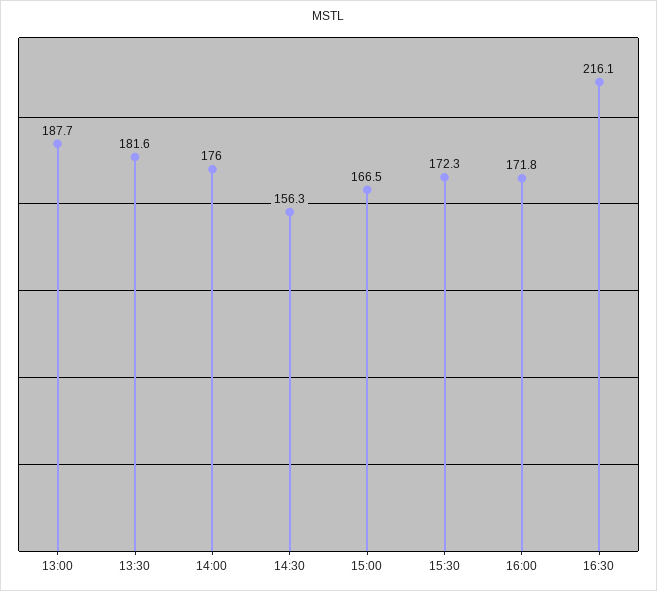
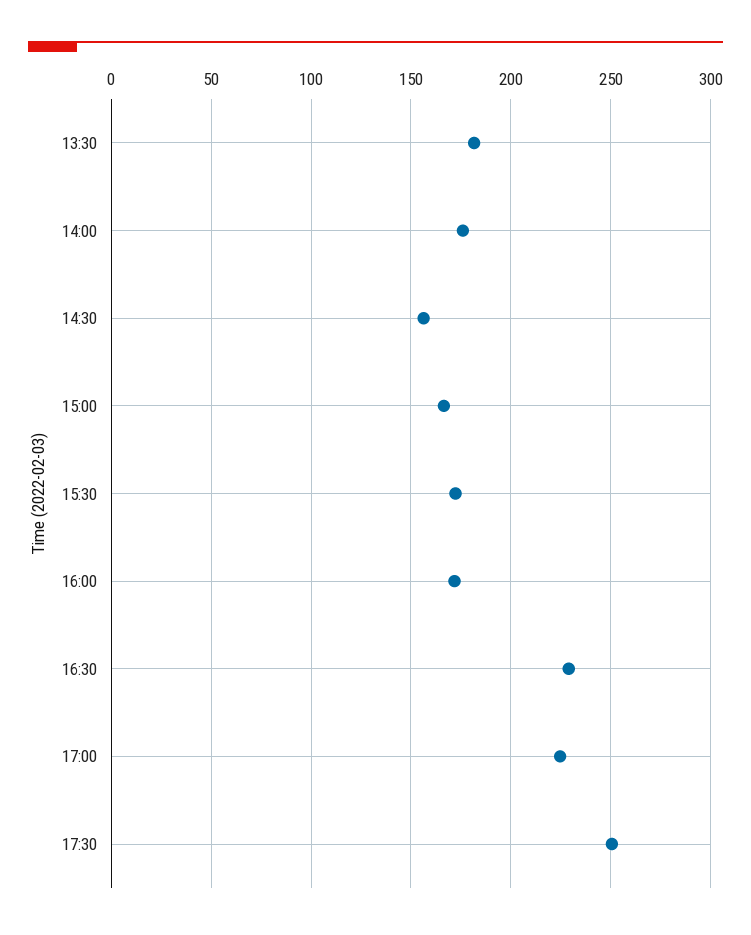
13:00: 187.7 -> none
16:30: 216.1 -> 230
17:00: none -> 225
17:30: none -> 250

